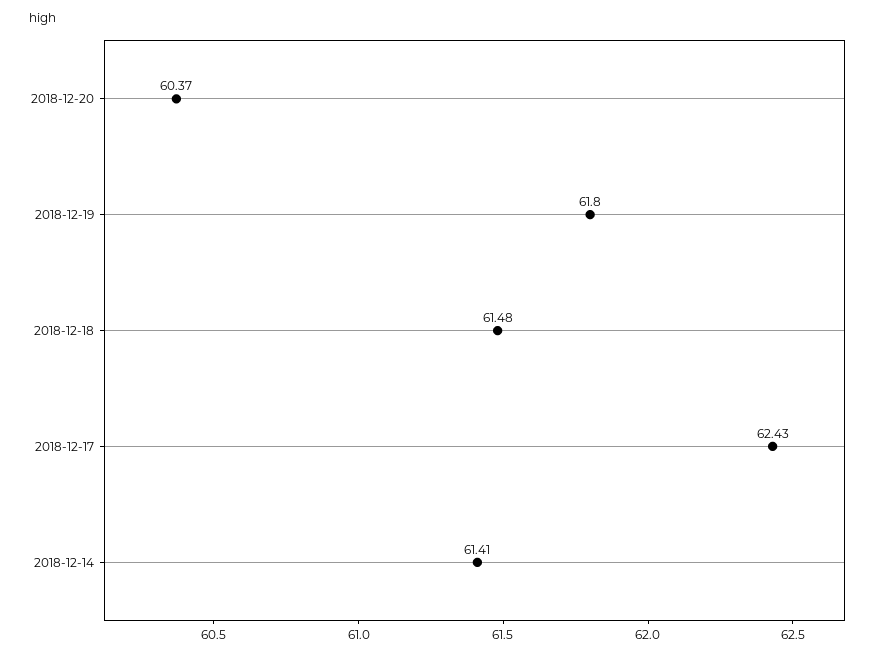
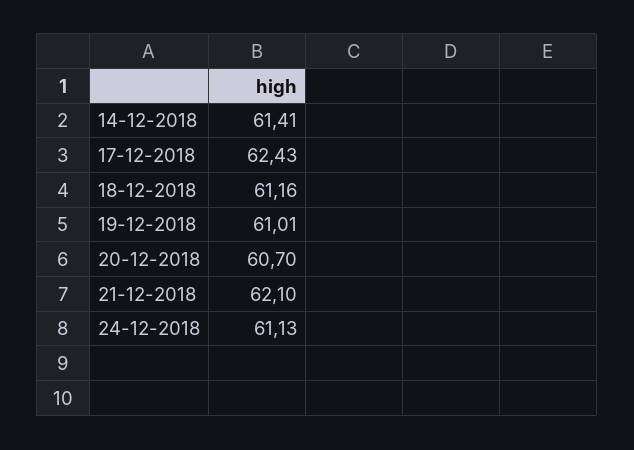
2018-12-20: 60.37 -> 60.7
2018-12-19: 61.8 -> 61.01
2018-12-18: 61.48 -> 61.16
21-12-2018: none -> 62.1
24-12-2018: none -> 61.13

